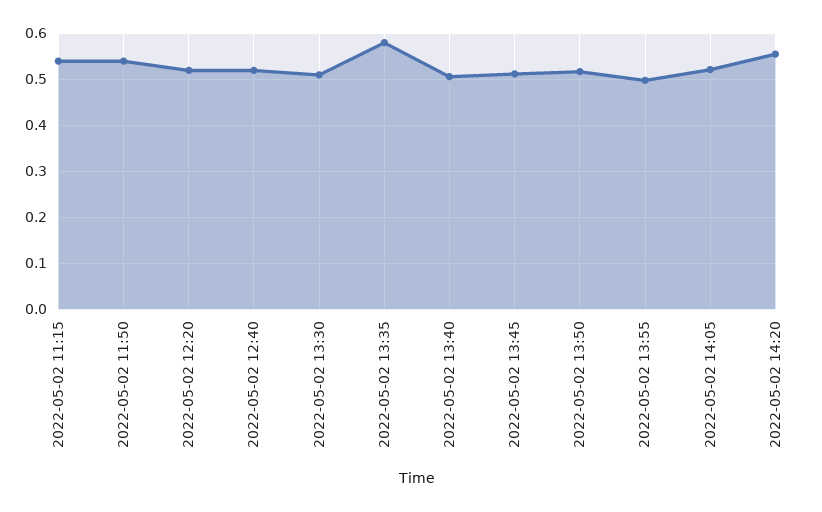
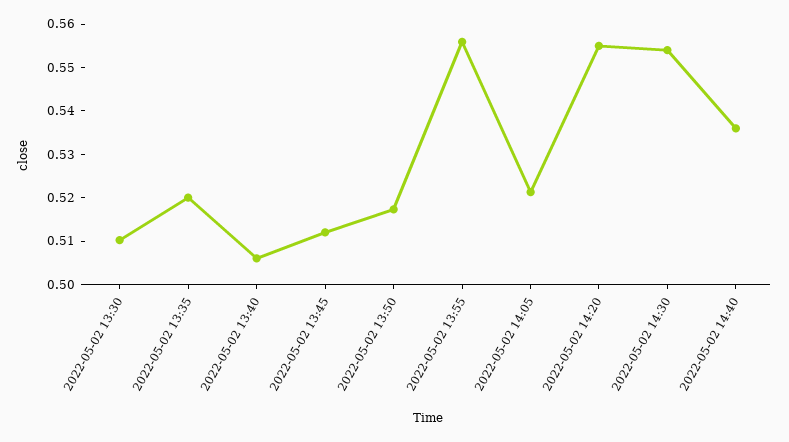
2022-05-02 11:15: 0.54 -> none
2022-05-02 11:50: 0.54 -> none
2022-05-02 12:20: 0.52 -> none
2022-05-02 12:40: 0.52 -> none
2022-05-02 13:35: 0.58 -> 0.52
2022-05-02 13:55: 0.5 -> 0.556
2022-05-02 14:30: none -> 0.554
2022-05-02 14:40: none -> 0.536

